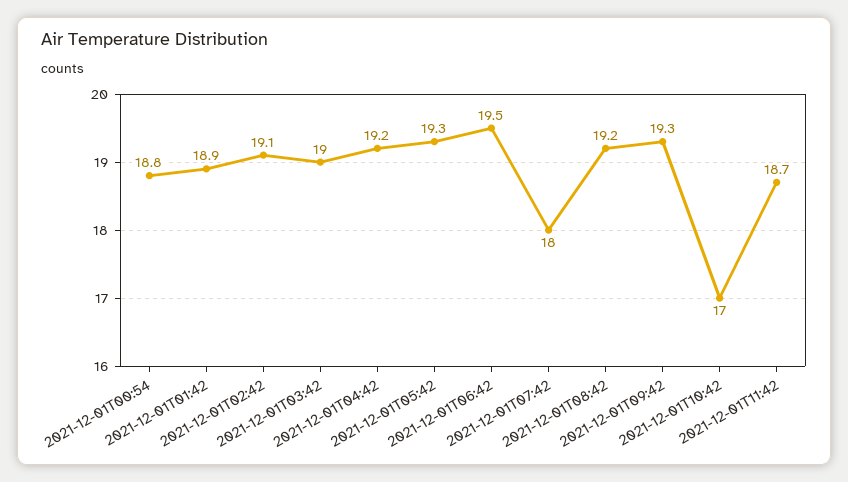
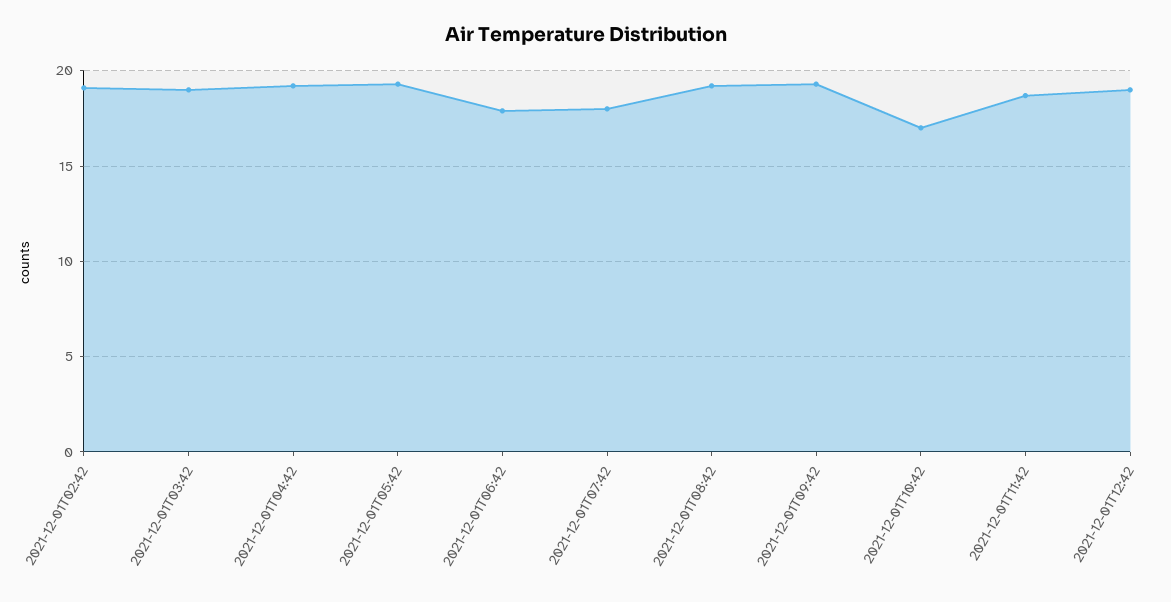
2021-12-01T00:54: 18.8 -> none
2021-12-01T01:42: 18.9 -> none
2021-12-01T06:42: 19.5 -> 18
2021-12-01T12:42: none -> 19

